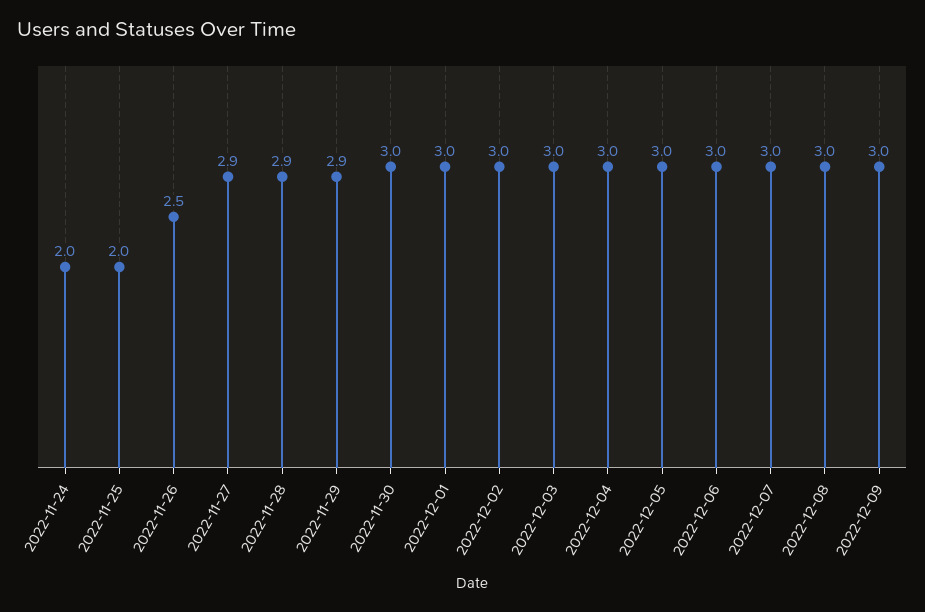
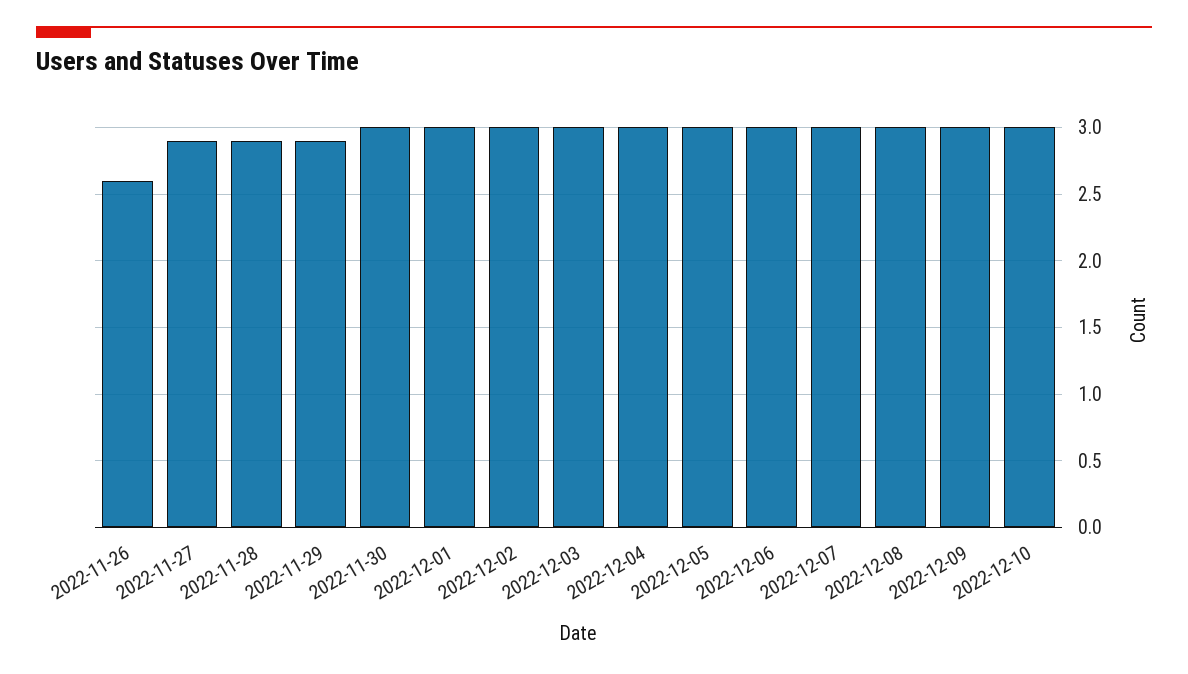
2022-11-24: 2 -> none
2022-11-25: 2 -> none
2022-11-26: 2.5 -> 2.6
2022-12-10: none -> 3

